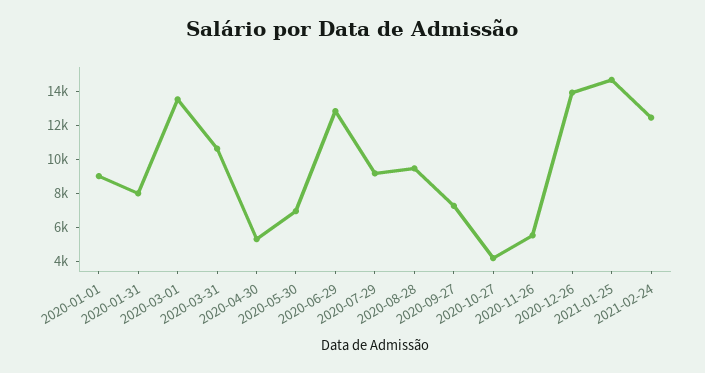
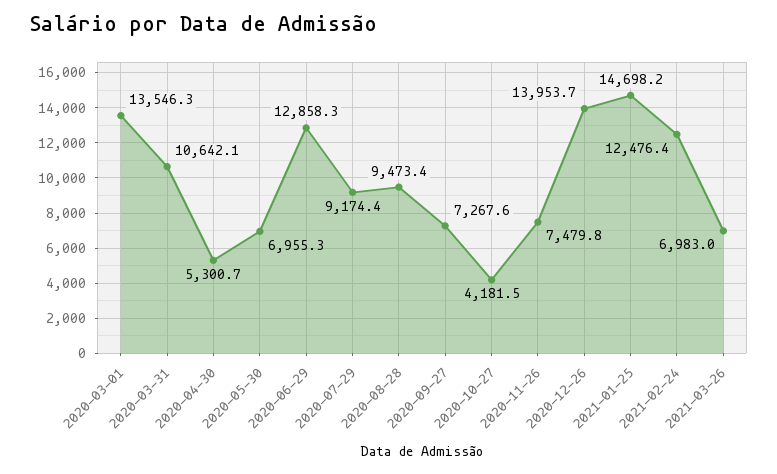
2020-01-01: 9000 -> none
2020-01-31: 8000 -> none
2020-11-26: 5500 -> 7479.8
2021-03-26: none -> 6983

